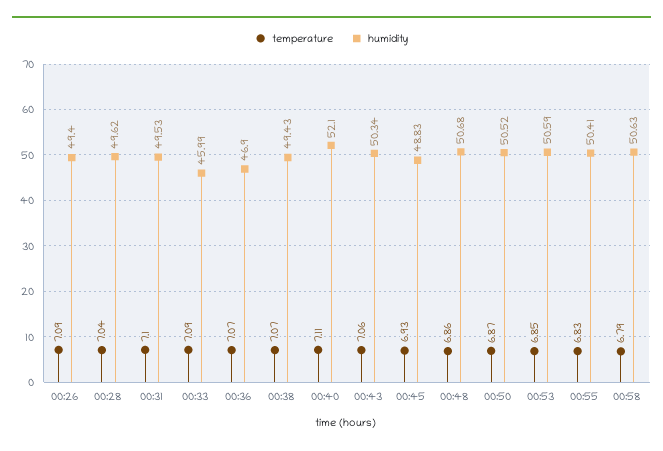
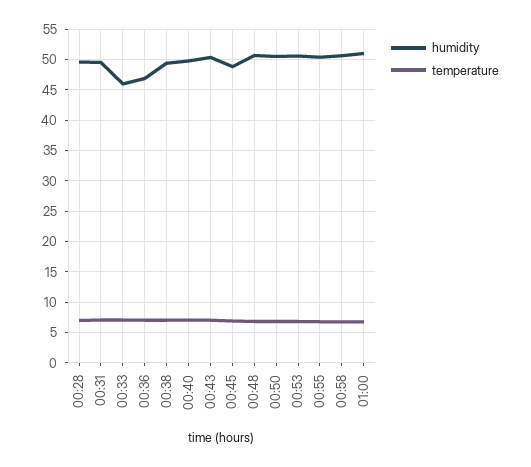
temperature, 00:26: 7.09 -> none
humidity, 00:26: 49.4 -> none
humidity, 00:40: 52.1 -> 50
humidity, 01:00: none -> 51
temperature, 01:00: none -> 7

